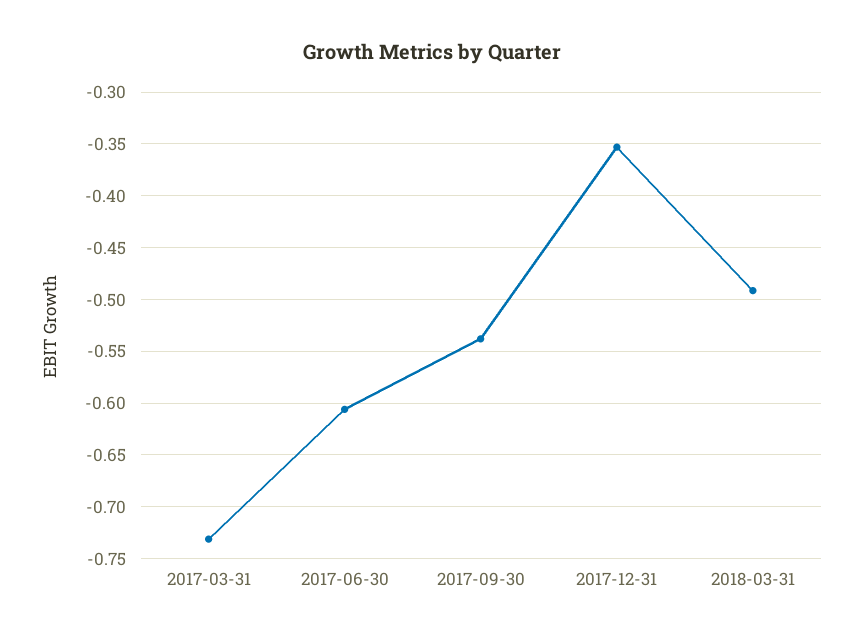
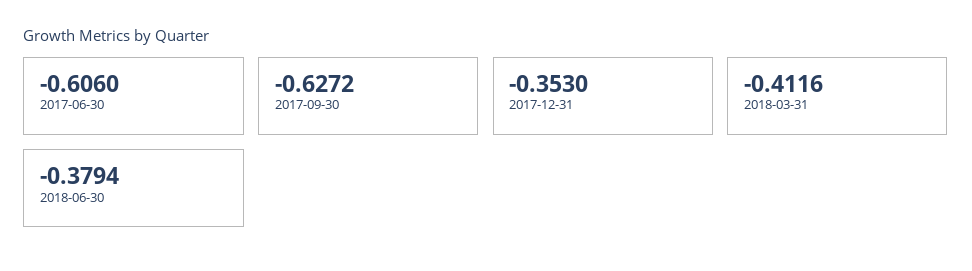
2017-03-31: -0.73 -> none
2017-09-30: -0.54 -> -0.6272
2018-03-31: -0.49 -> -0.4116
2018-06-30: none -> -0.3794

